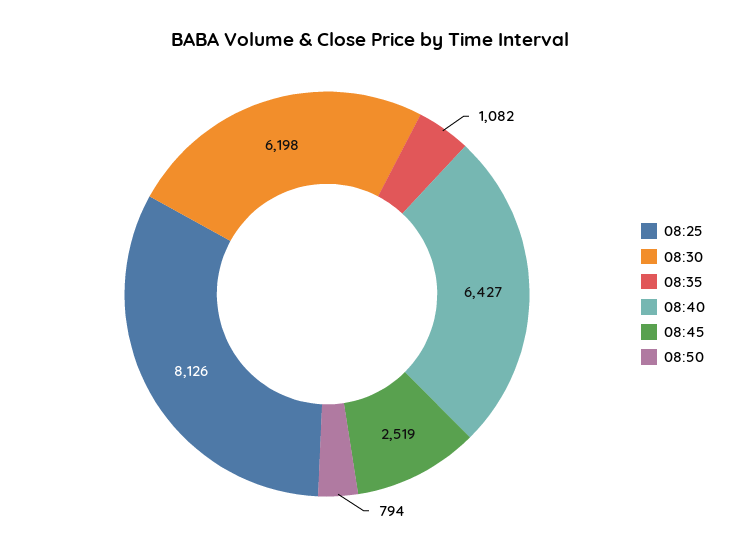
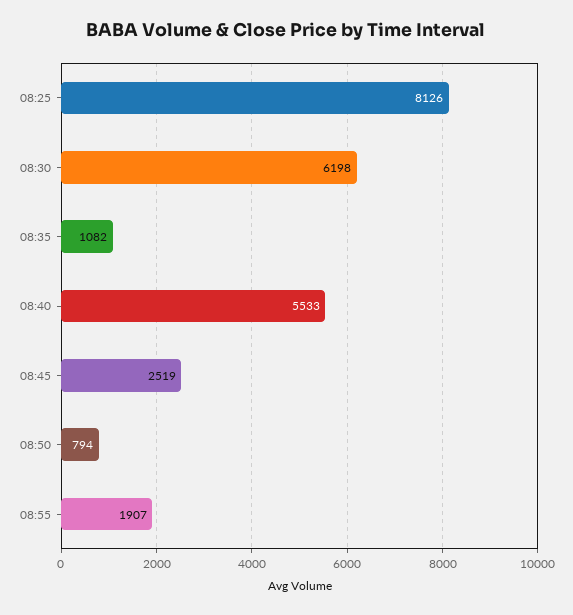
08:40: 6427 -> 5533
08:55: none -> 1907

